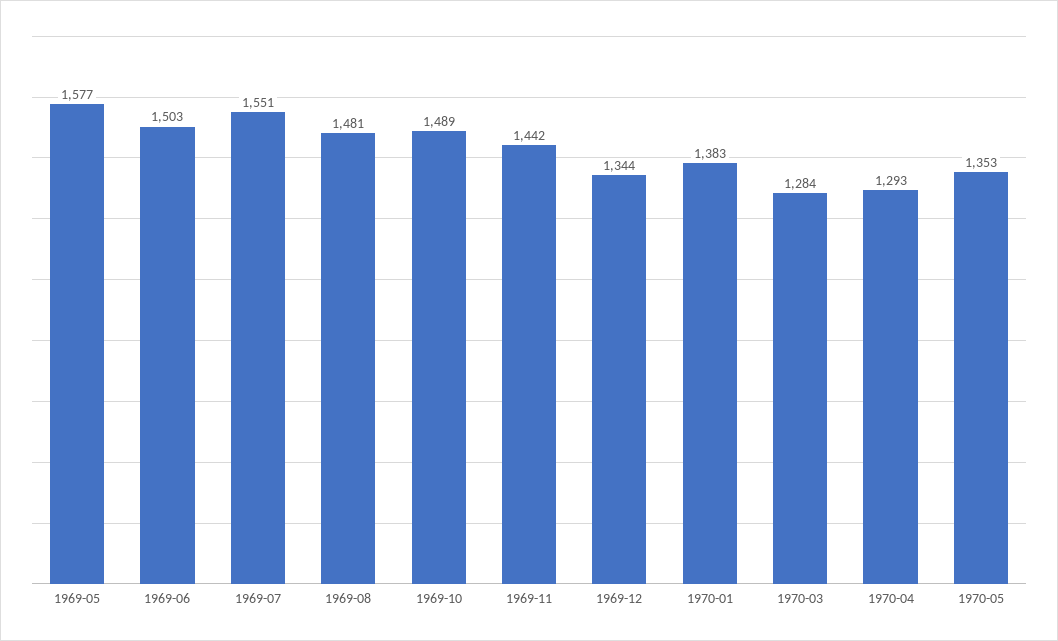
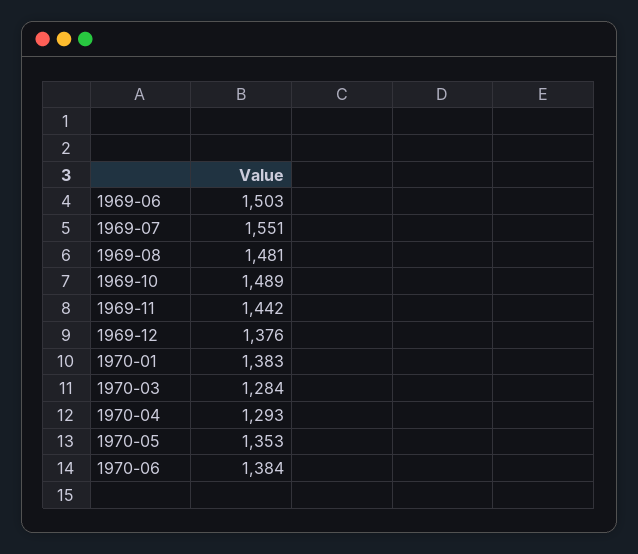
1969-05: 1577 -> none
1969-12: 1344 -> 1376
1970-06: none -> 1384

